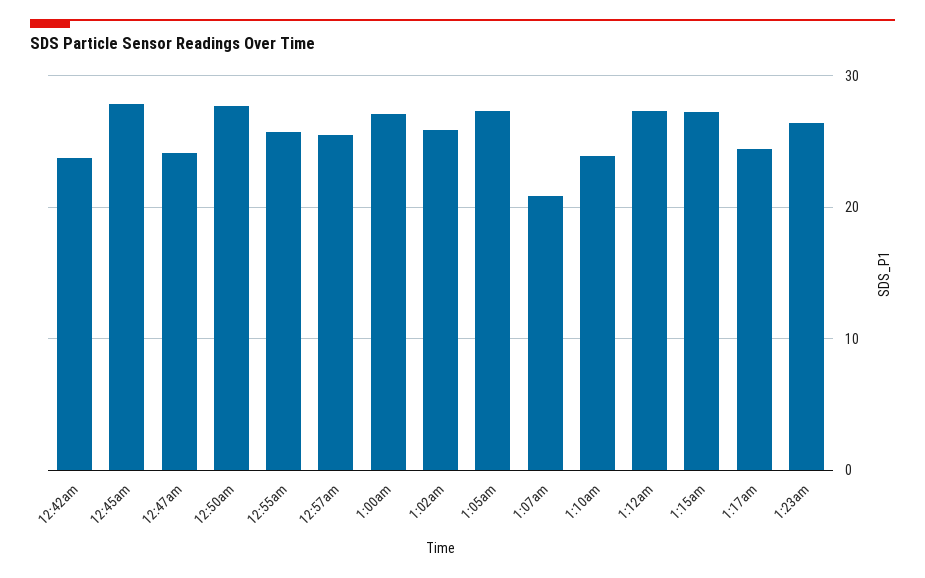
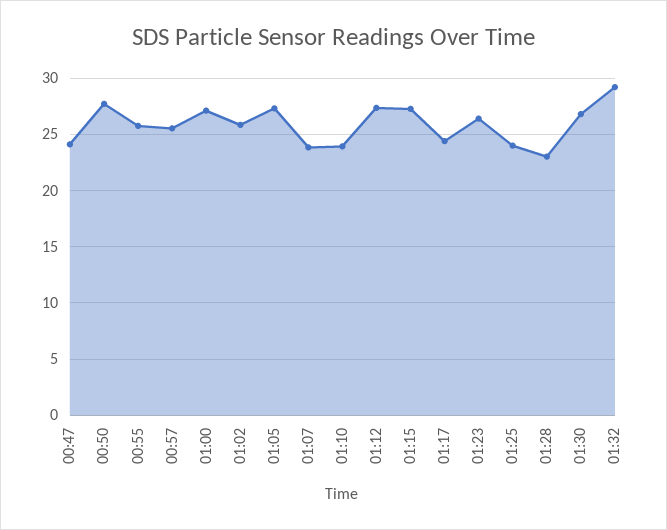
12:42am: 24 -> none
12:45am: 28 -> none
1:07am: 21 -> 24
01:25: none -> 24
01:28: none -> 23
01:30: none -> 27
01:32: none -> 29

